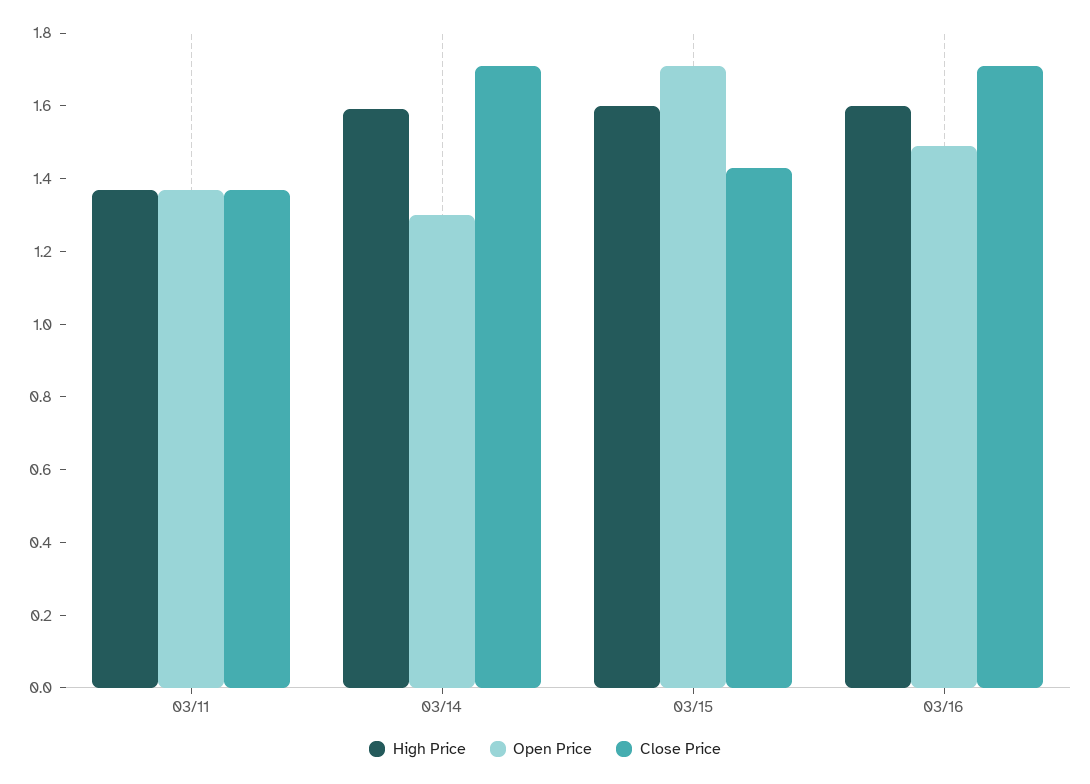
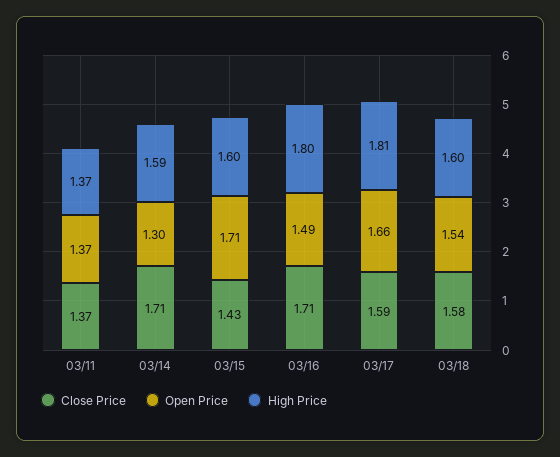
High Price, 03/16: 1.6 -> 1.8
Close Price, 03/17: none -> 1.59
Open Price, 03/17: none -> 1.66
High Price, 03/17: none -> 1.81
Close Price, 03/18: none -> 1.58
Open Price, 03/18: none -> 1.54
High Price, 03/18: none -> 1.6

